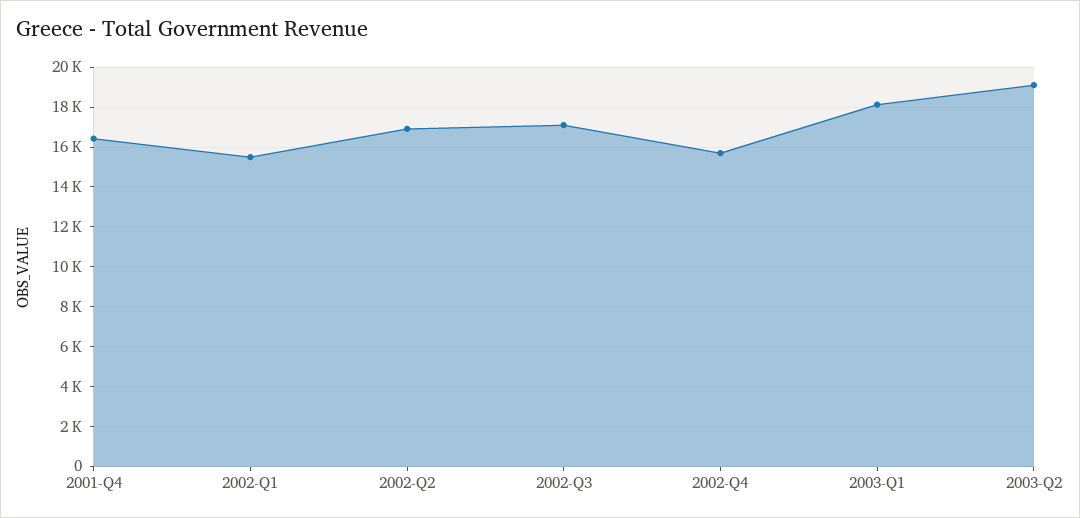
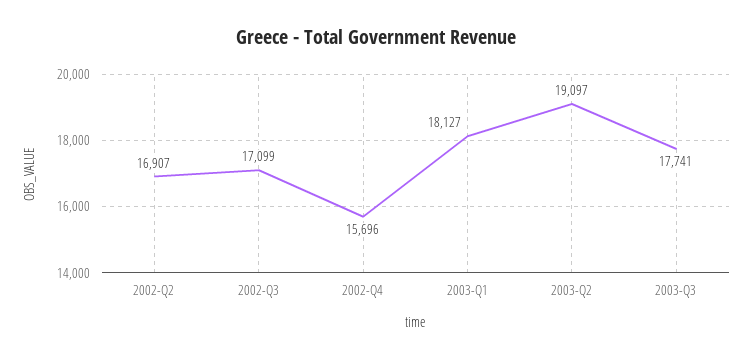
2001-Q4: 16500 -> none
2002-Q1: 15500 -> none
2003-Q3: none -> 17741

